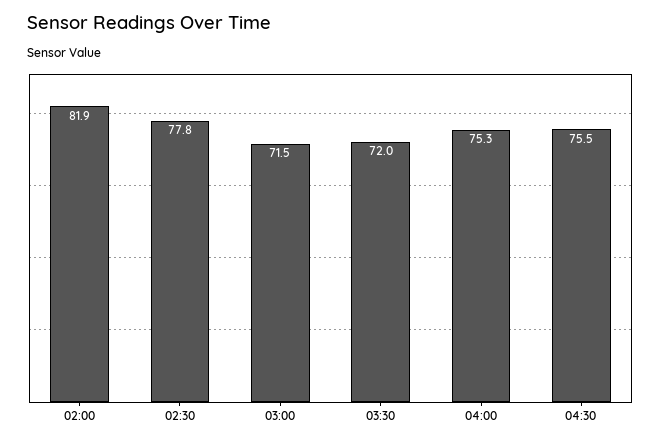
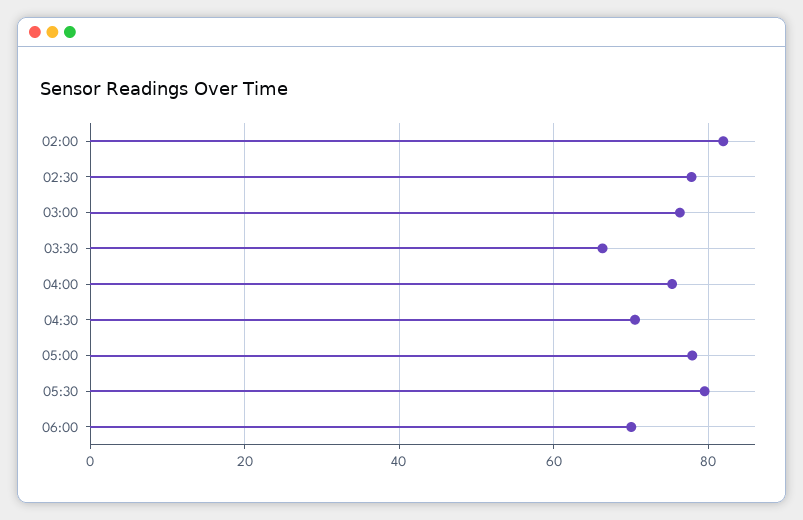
03:00: 71.5 -> 76
03:30: 72 -> 66
04:30: 75.5 -> 70
05:00: none -> 78
05:30: none -> 80
06:00: none -> 70

